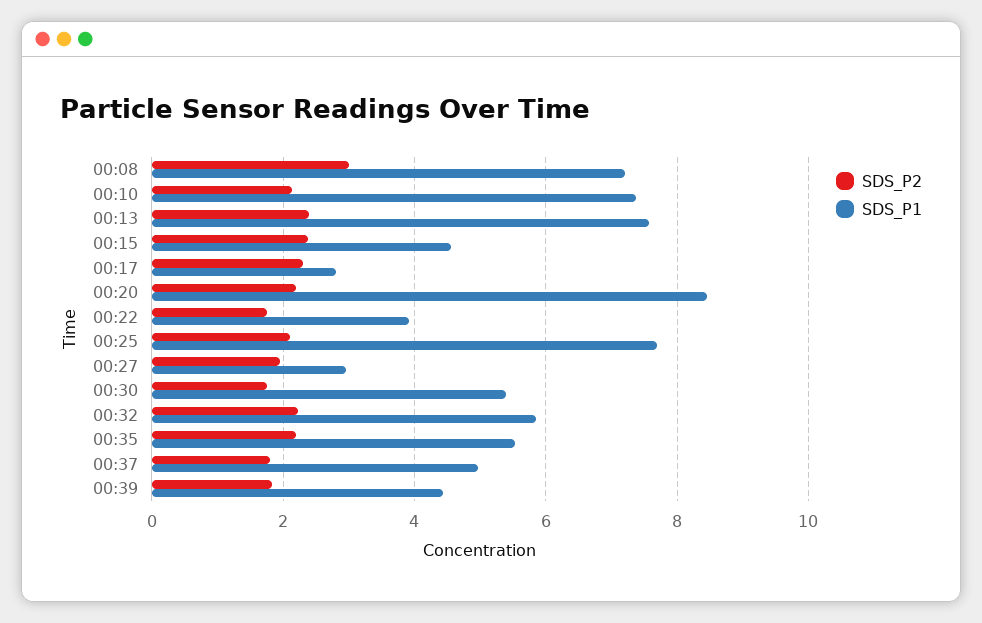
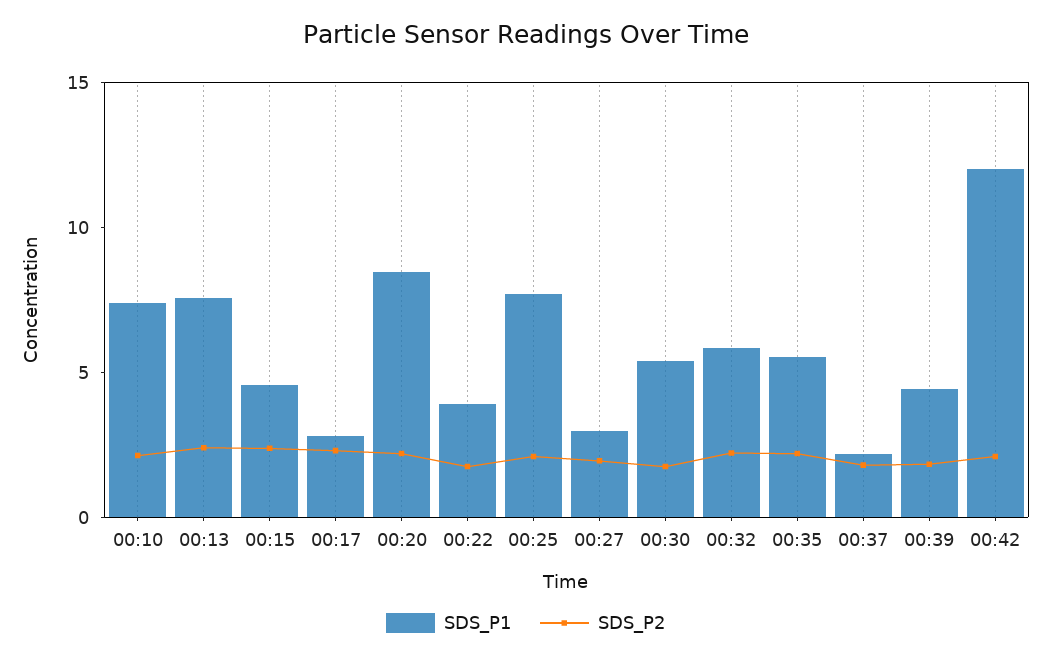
SDS_P2, 00:08: 3 -> none
SDS_P1, 00:08: 7.2 -> none
SDS_P1, 00:37: 5 -> 2
SDS_P1, 00:42: none -> 12
SDS_P2, 00:42: none -> 2

